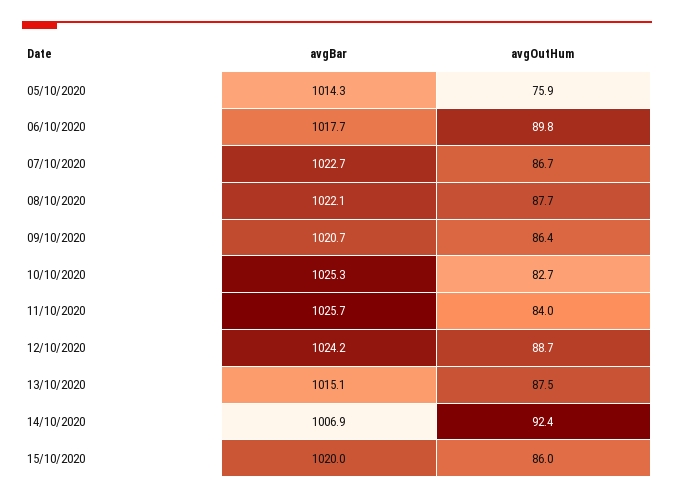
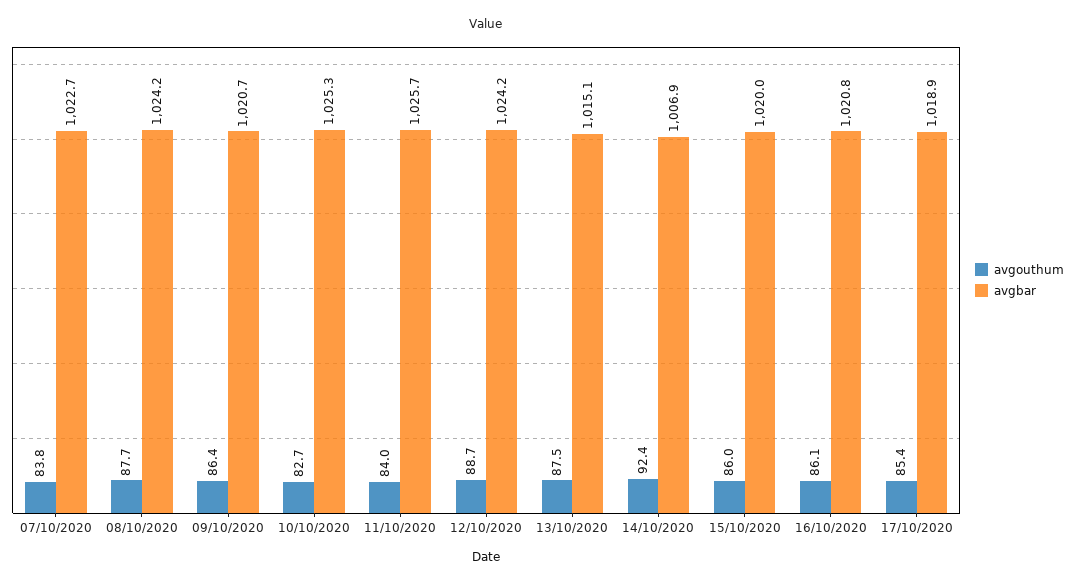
avgBar, 05/10/2020: 1014.3 -> none
avgOutHum, 05/10/2020: 75.9 -> none
avgBar, 06/10/2020: 1017.7 -> none
avgOutHum, 06/10/2020: 89.8 -> none
avgOutHum, 07/10/2020: 86.7 -> 83.8
avgBar, 08/10/2020: 1022.1 -> 1024.2
avgOutHum, 16/10/2020: none -> 86.1
avgBar, 16/10/2020: none -> 1020.8
avgOutHum, 17/10/2020: none -> 85.4
avgBar, 17/10/2020: none -> 1018.9

